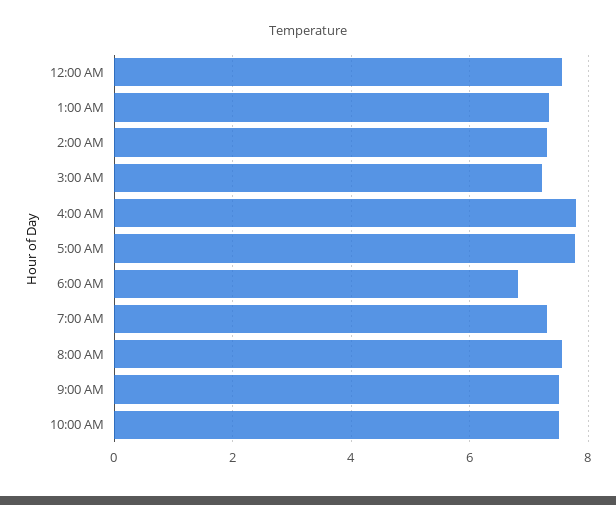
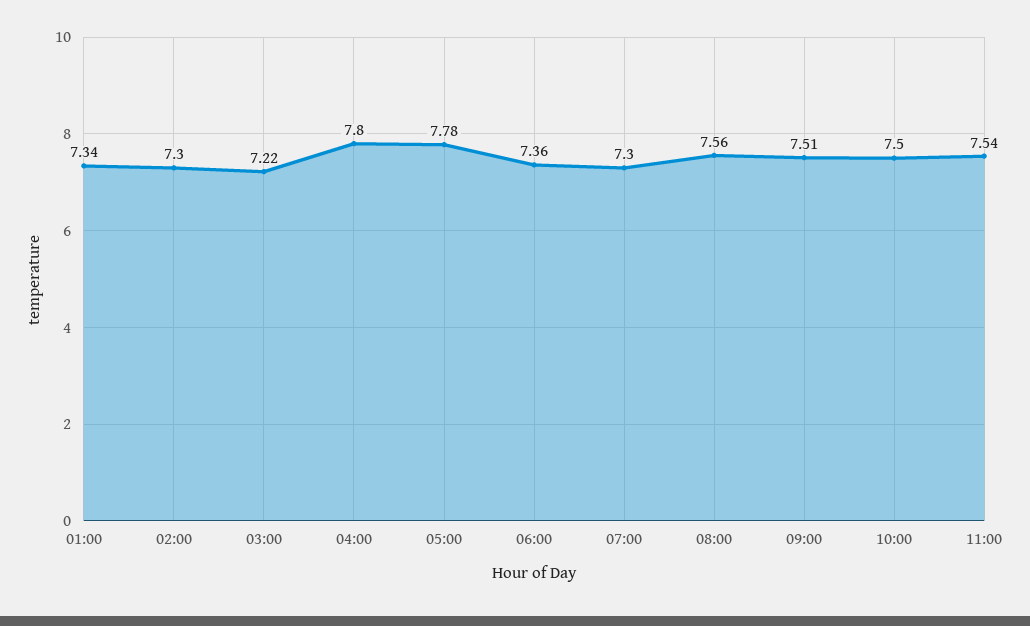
12:00 AM: 7.6 -> none
6:00 AM: 6.8 -> 7.36
11:00: none -> 7.54

